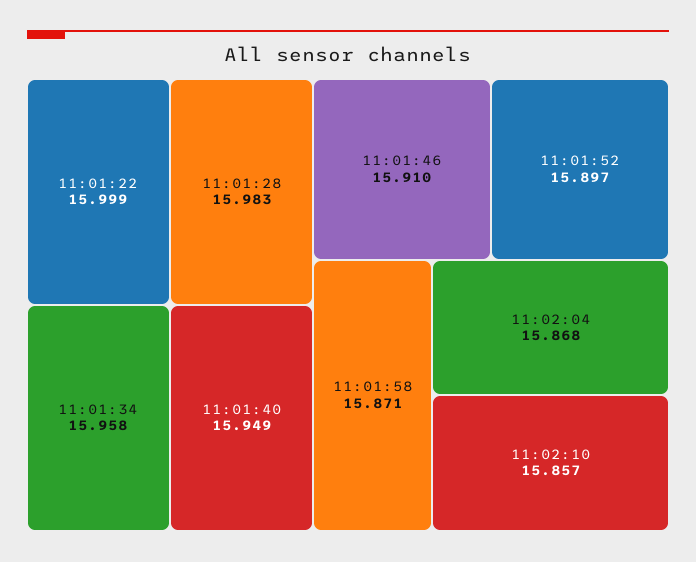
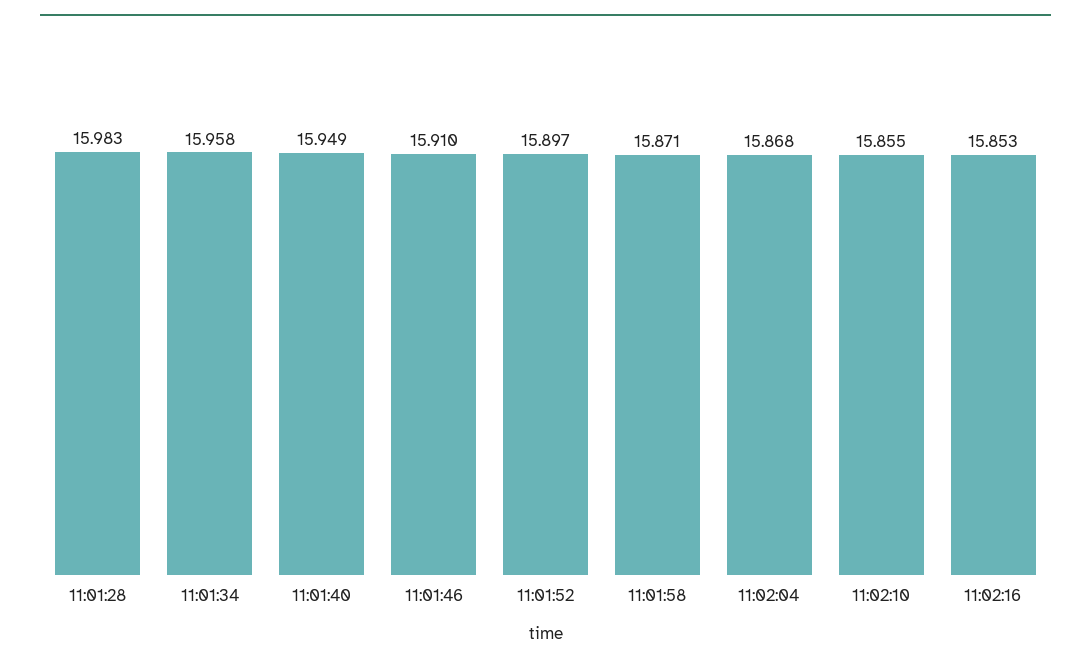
11:01:22: 15.999 -> none
11:02:10: 15.857 -> 15.855
11:02:16: none -> 15.853

